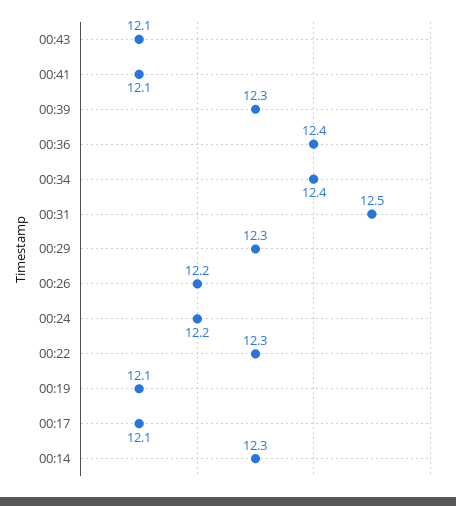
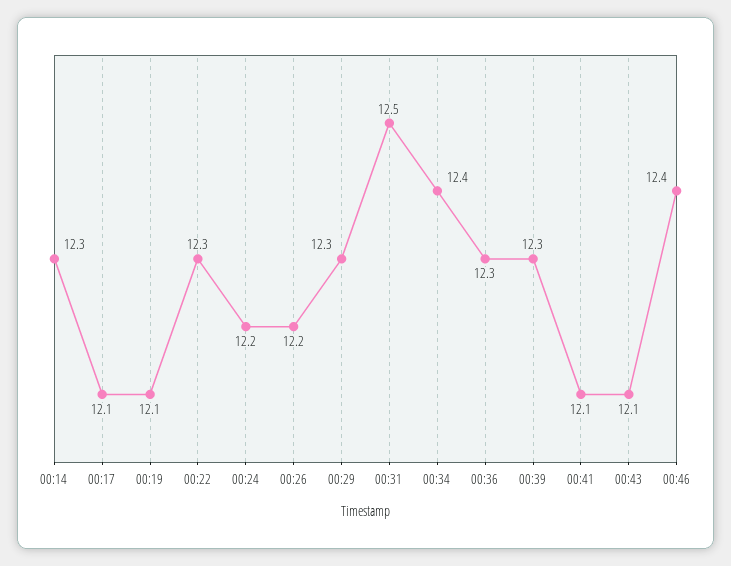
00:36: 12.4 -> 12.3
00:46: none -> 12.4

